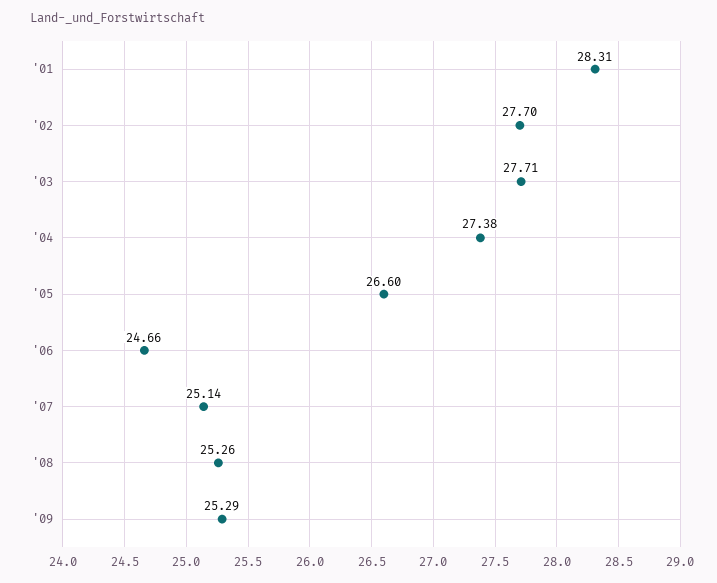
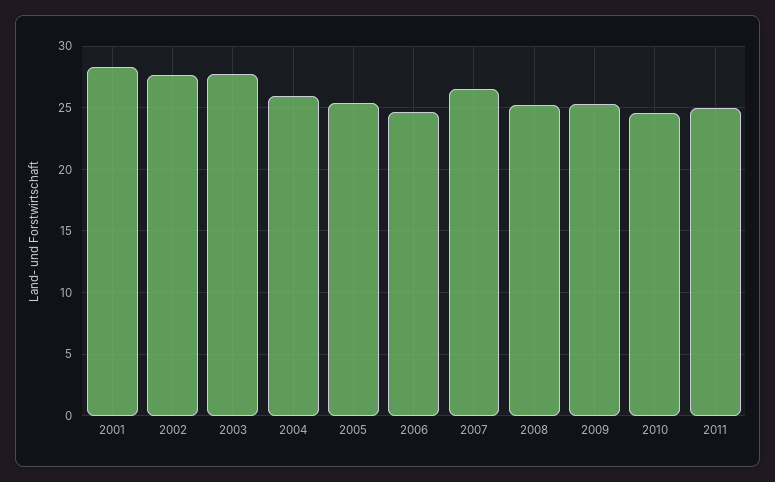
'04: 27.38 -> 26
'05: 26.6 -> 25.5
'07: 25.14 -> 26.5
2010: none -> 24.5
2011: none -> 25

